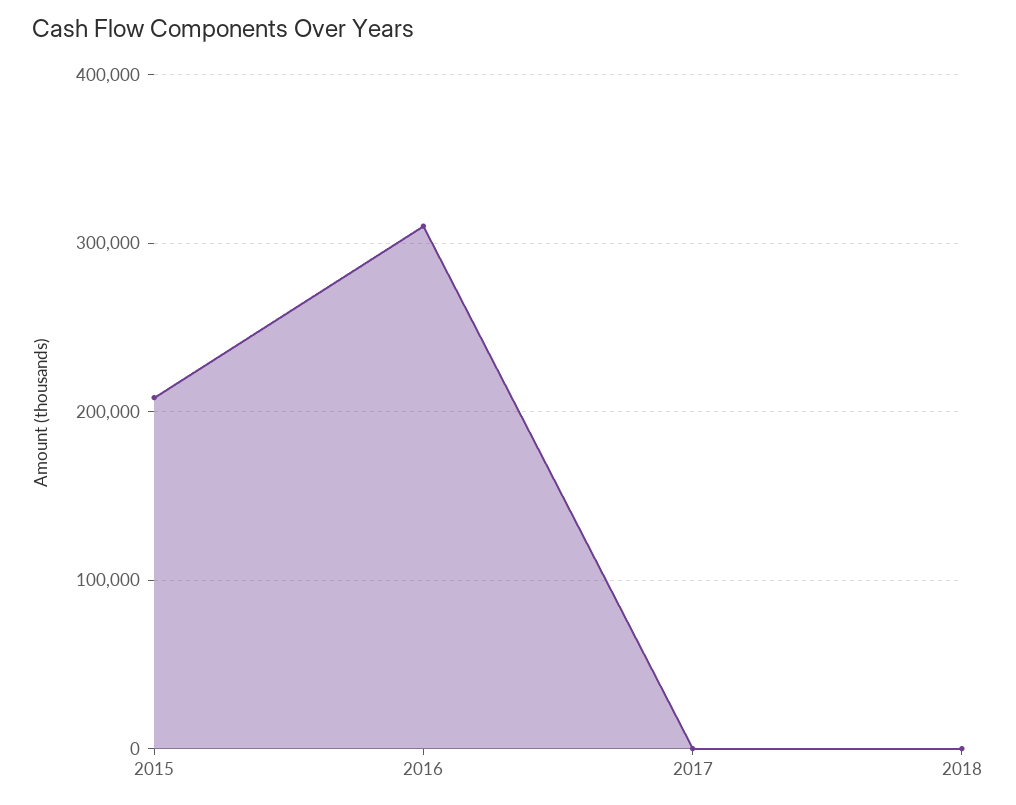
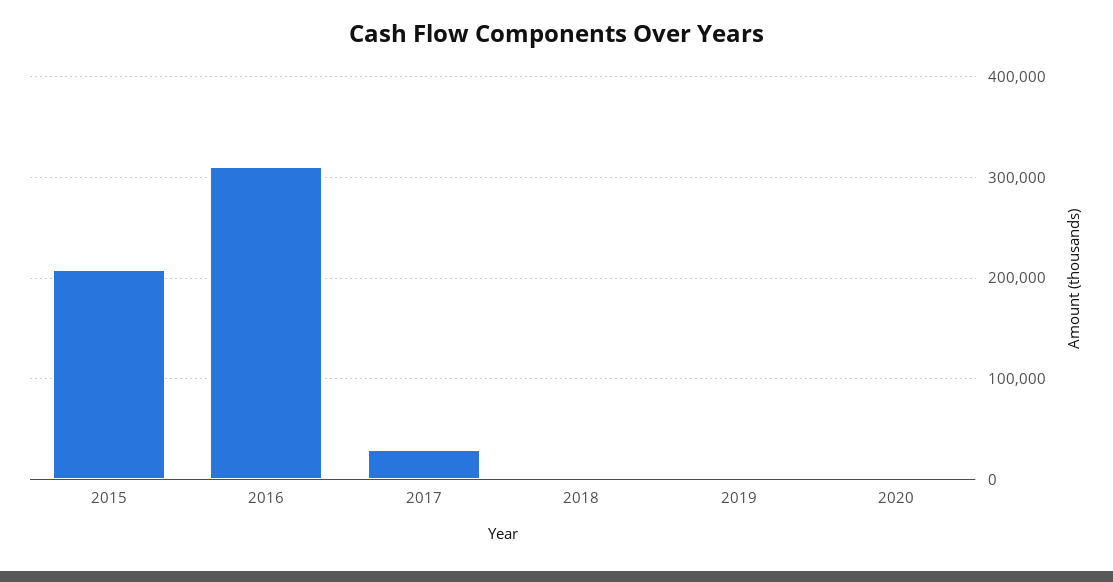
2017: 0 -> 30000
2019: none -> 0
2020: none -> 0

